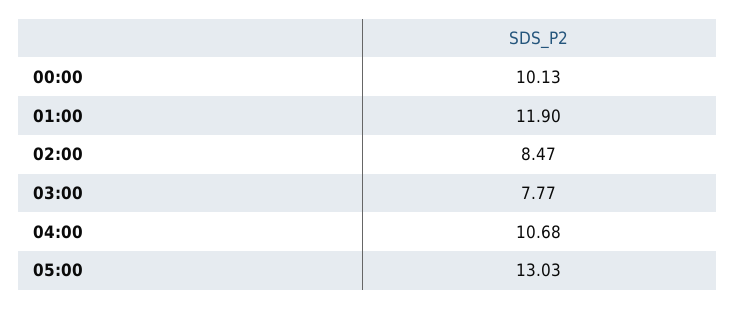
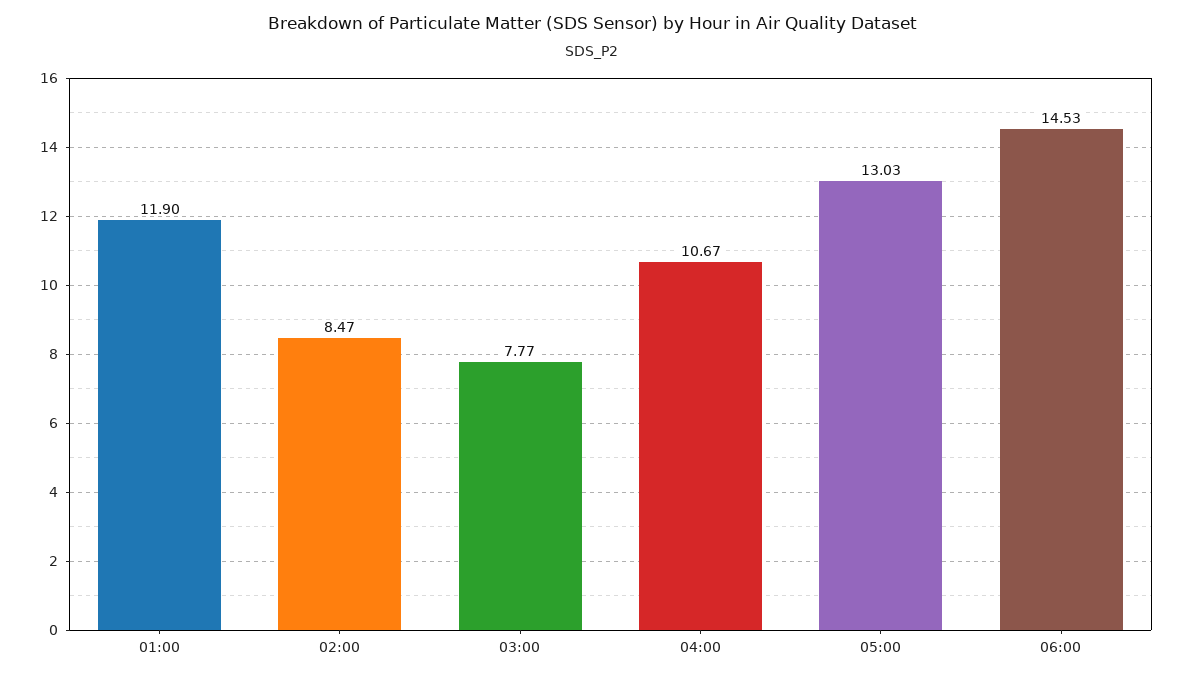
00:00: 10.13 -> none
04:00: 10.68 -> 10.67
06:00: none -> 14.53

